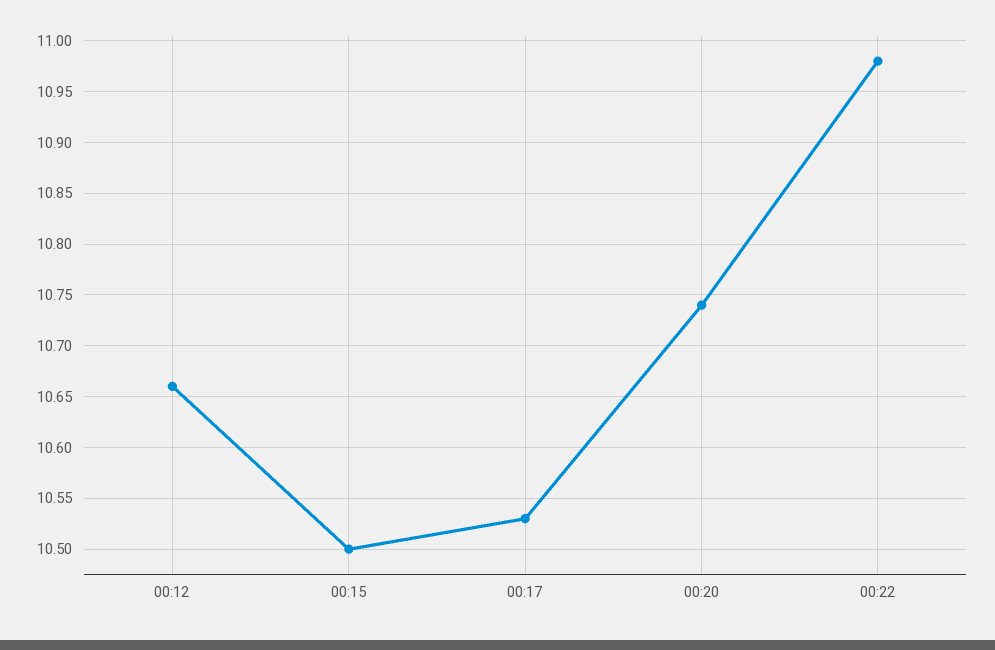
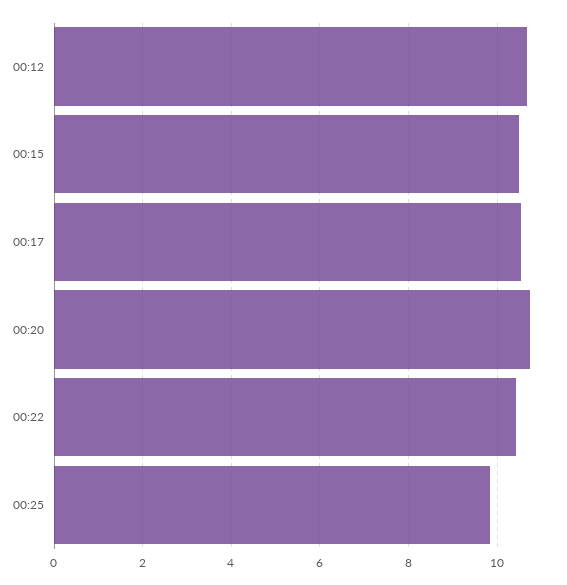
00:22: 10.98 -> 10.4
00:25: none -> 9.8

